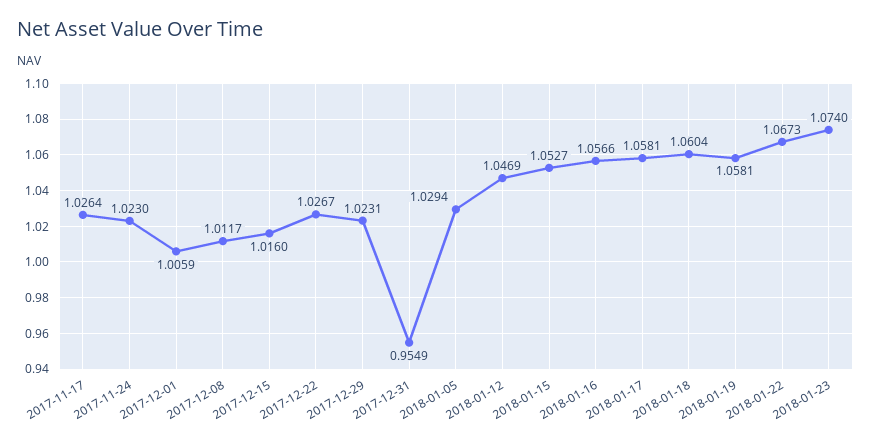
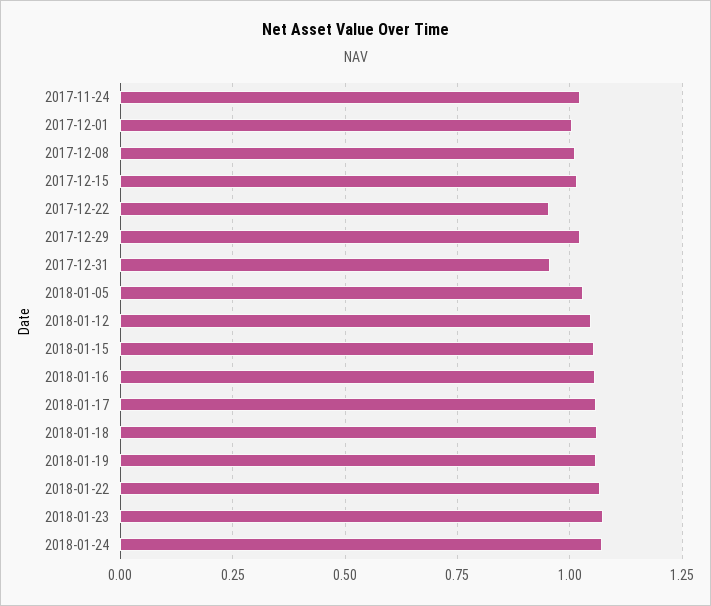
2017-11-17: 1.0264 -> none
2017-12-22: 1.0267 -> 0.95
2018-01-24: none -> 1.075

